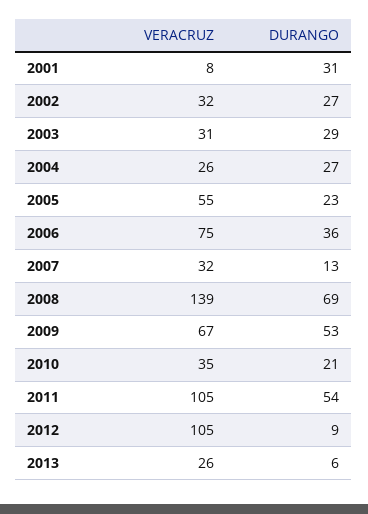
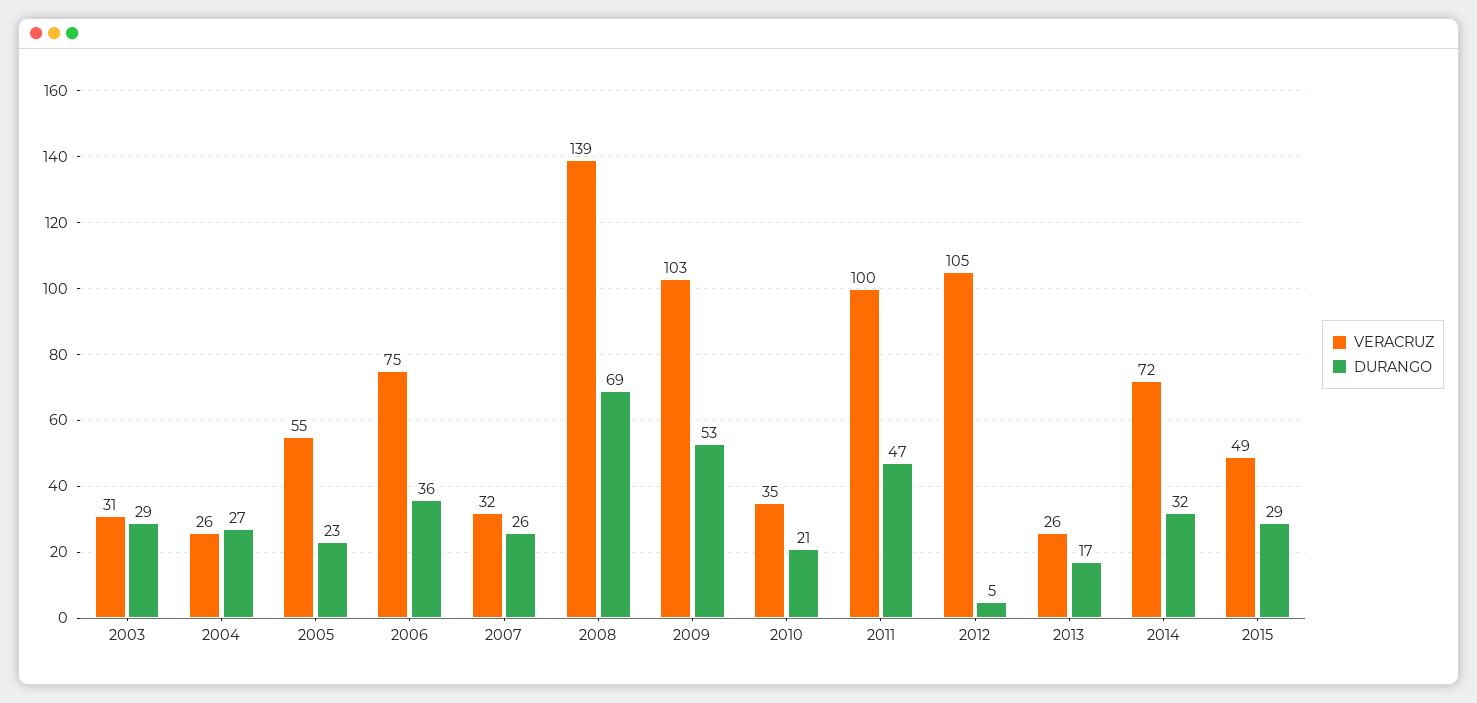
VERACRUZ, 2001: 8 -> none
DURANGO, 2001: 31 -> none
VERACRUZ, 2002: 32 -> none
DURANGO, 2002: 27 -> none
DURANGO, 2007: 13 -> 26
VERACRUZ, 2009: 67 -> 103
VERACRUZ, 2011: 105 -> 100
DURANGO, 2011: 54 -> 47
DURANGO, 2012: 9 -> 5
DURANGO, 2013: 6 -> 17
VERACRUZ, 2014: none -> 72
DURANGO, 2014: none -> 32
VERACRUZ, 2015: none -> 49
DURANGO, 2015: none -> 29

